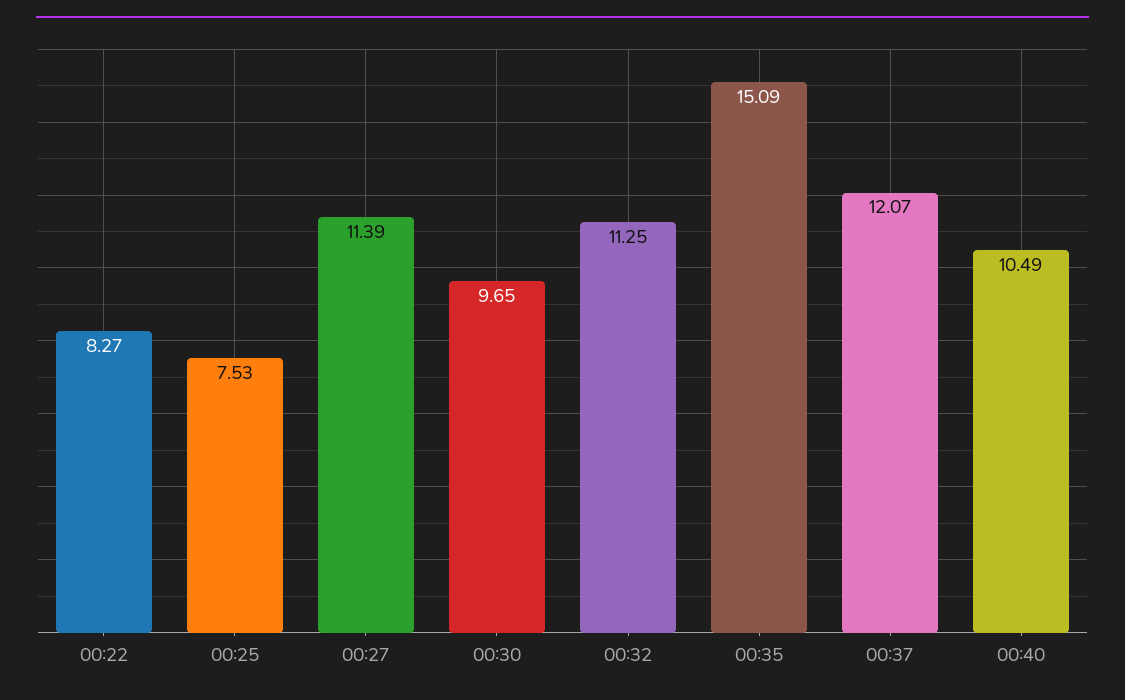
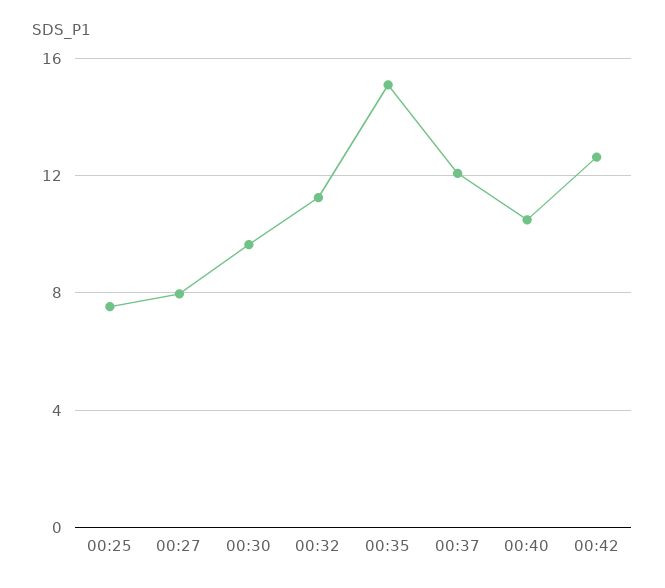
00:22: 8.27 -> none
00:27: 11.39 -> 8
00:42: none -> 12.5

